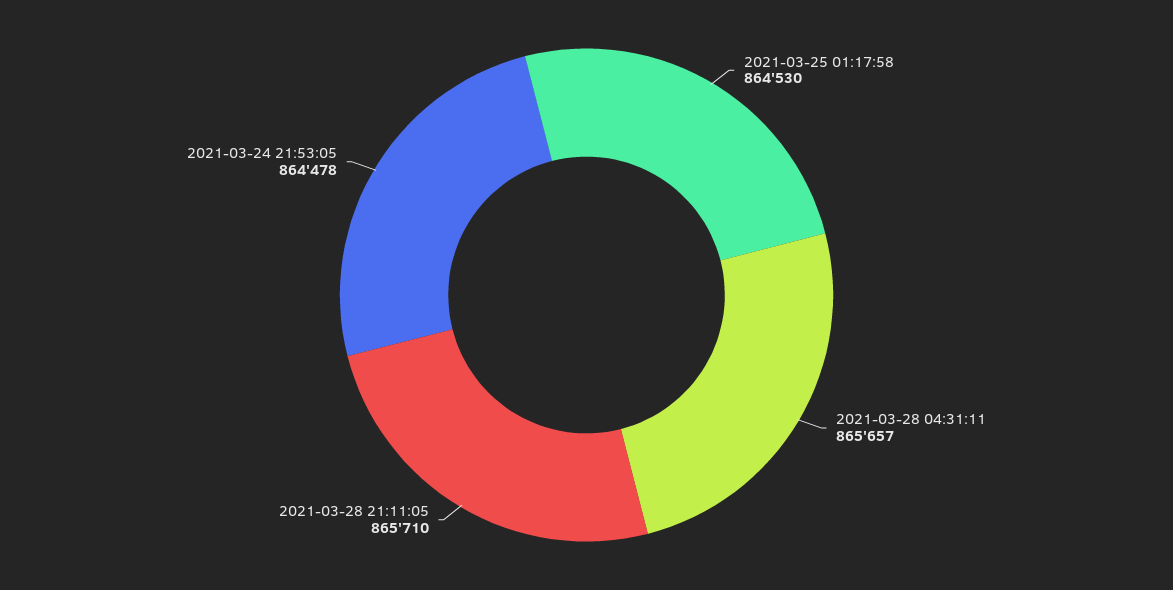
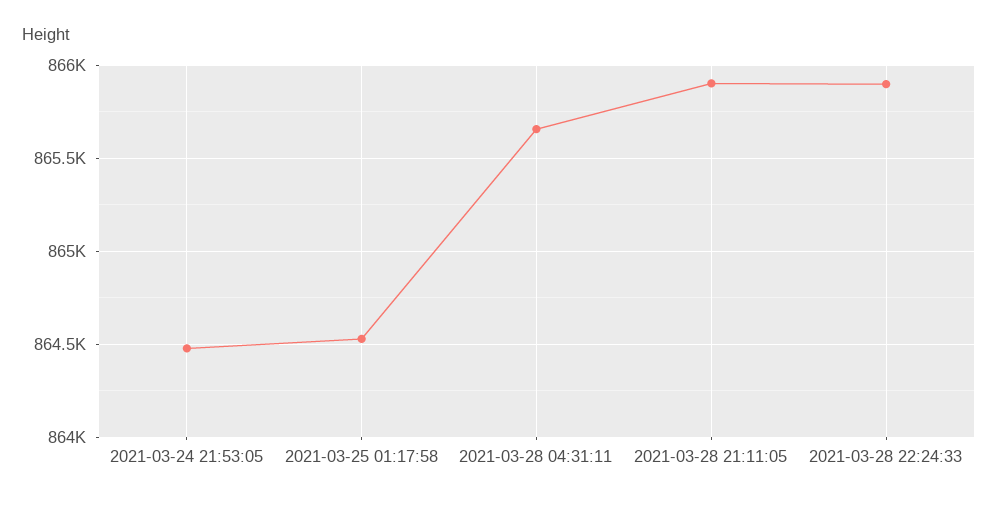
2021-03-28 21:11:05: 865710 -> 865900
2021-03-28 22:24:33: none -> 865900

